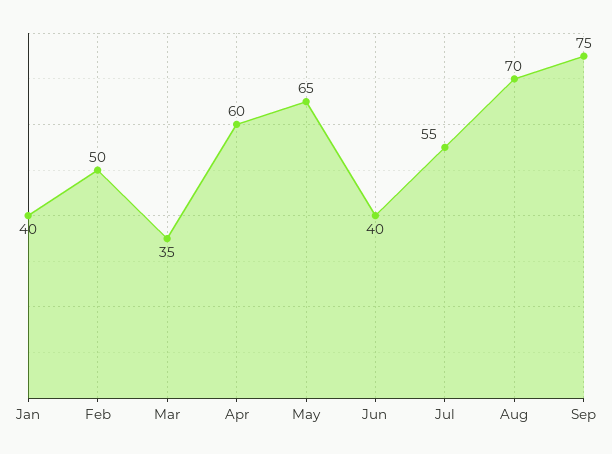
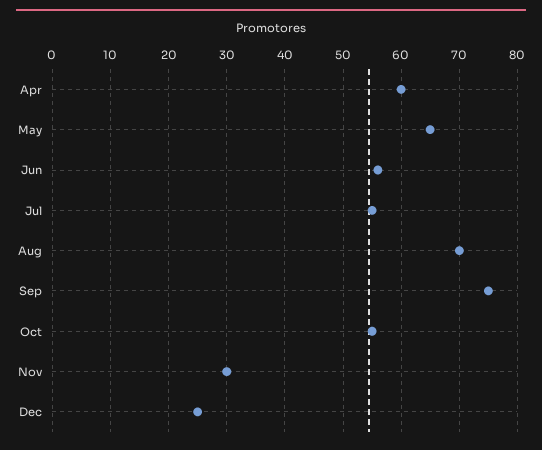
Jan: 40 -> none
Feb: 50 -> none
Mar: 35 -> none
Jun: 40 -> 55
Oct: none -> 55
Nov: none -> 30
Dec: none -> 25

